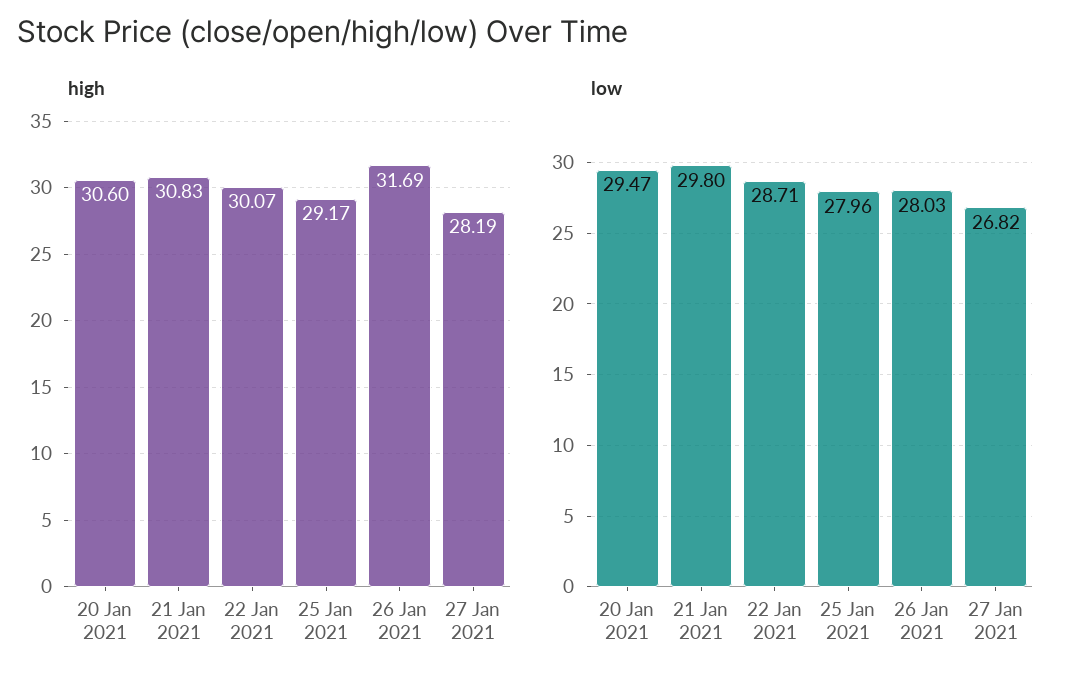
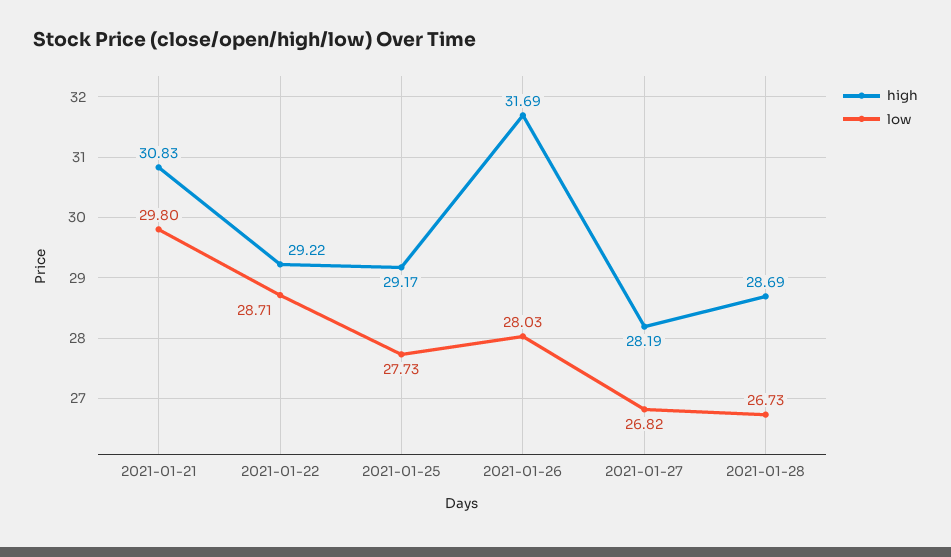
high, 20 Jan 2021: 30.6 -> none
high, 22 Jan 2021: 30.07 -> 29.22
low, 20 Jan 2021: 29.47 -> none
low, 25 Jan 2021: 27.96 -> 27.73
high, 2021-01-28: none -> 28.69
low, 2021-01-28: none -> 26.73

